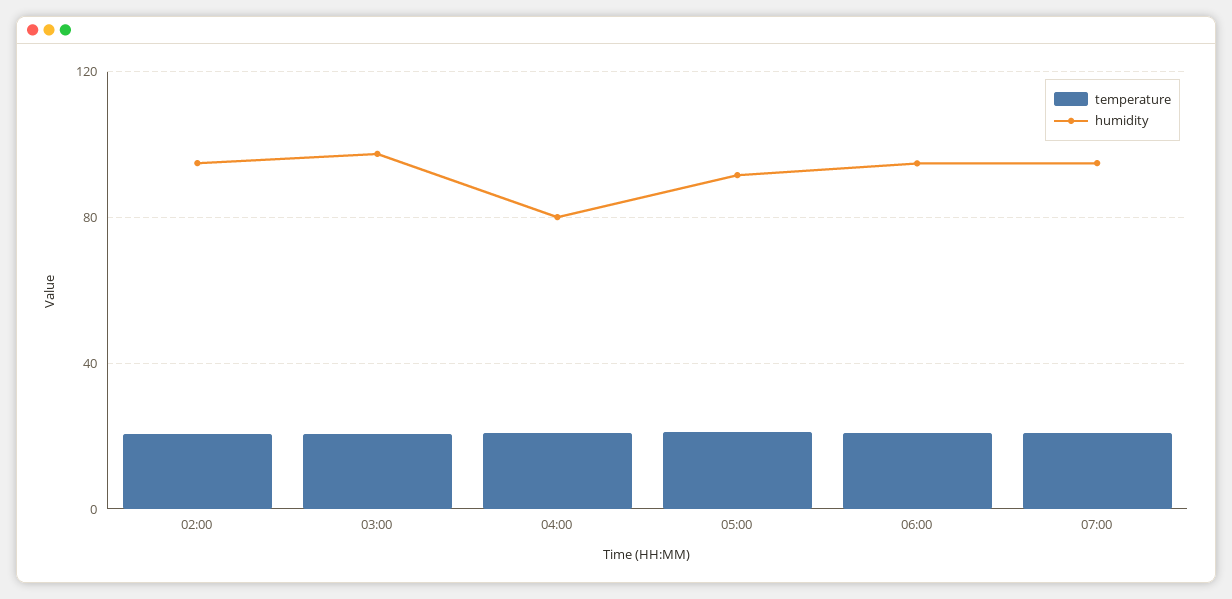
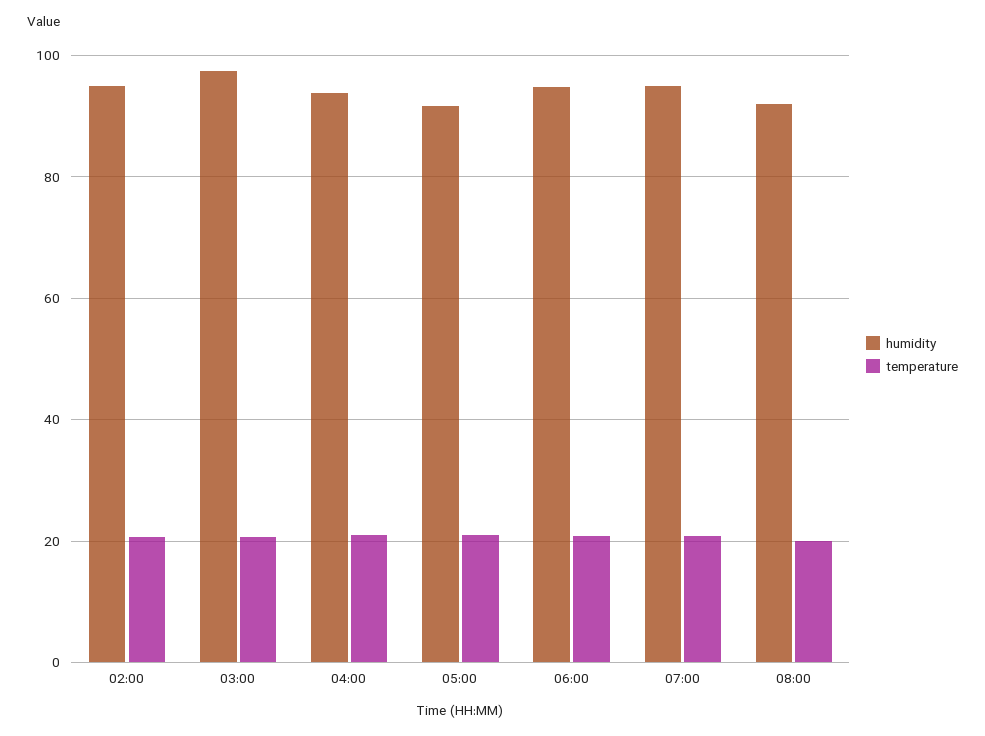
humidity, 04:00: 80 -> 94
humidity, 08:00: none -> 92
temperature, 08:00: none -> 20

